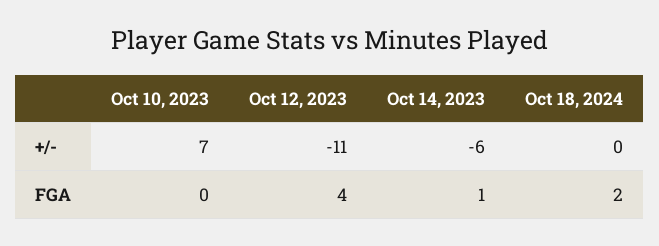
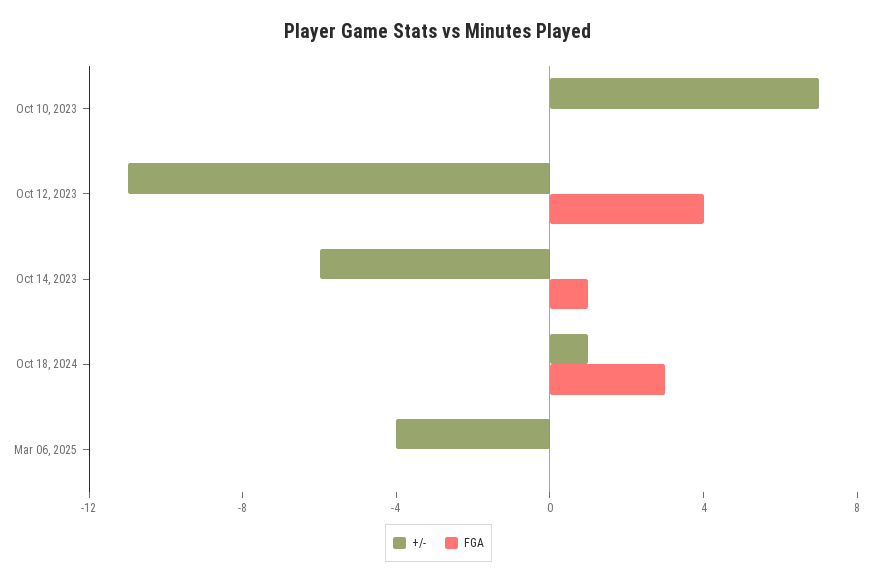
+/-, Oct 18, 2024: 0 -> 1
FGA, Oct 18, 2024: 2 -> 3
+/-, Mar 06, 2025: none -> -4
FGA, Mar 06, 2025: none -> 0

